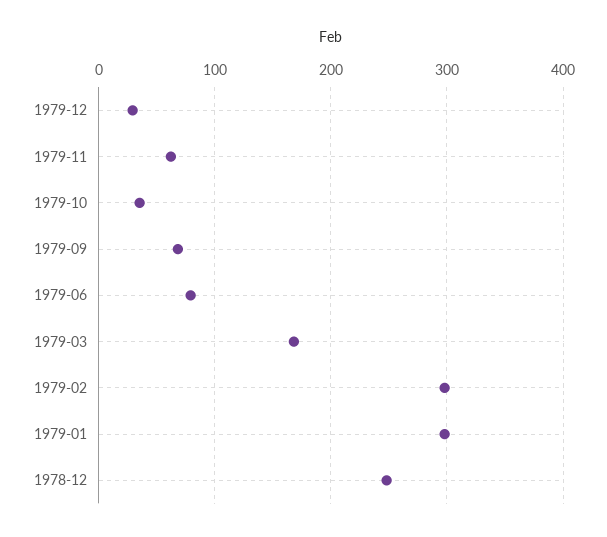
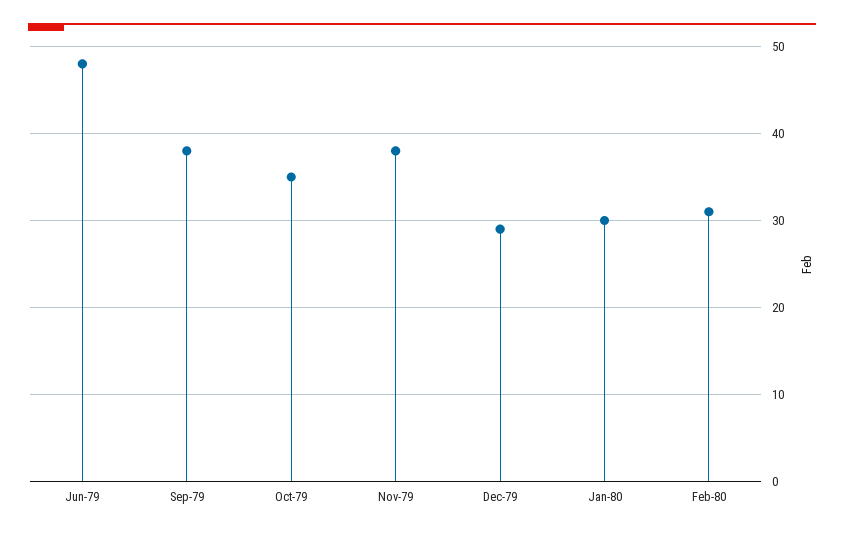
1979-11: 60 -> 38
1979-09: 70 -> 38
1979-06: 80 -> 48
1979-03: 170 -> none
1979-02: 300 -> none
1979-01: 300 -> none
1978-12: 250 -> none
Jan-80: none -> 30
Feb-80: none -> 31

